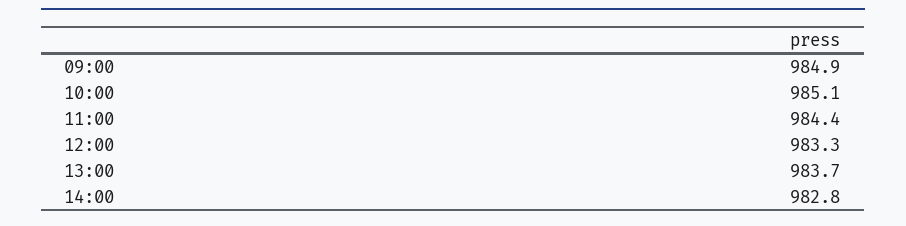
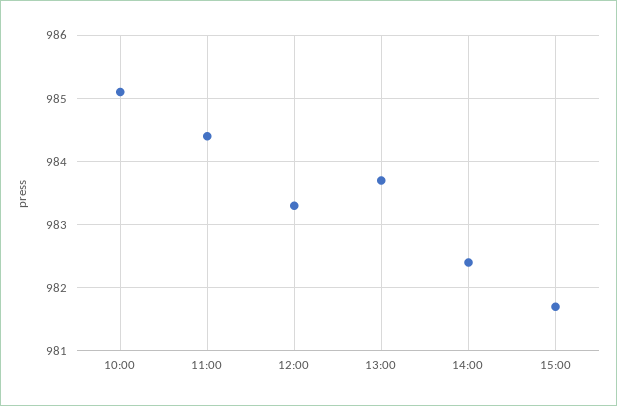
09:00: 984.9 -> none
14:00: 982.8 -> 982.4
15:00: none -> 981.7

